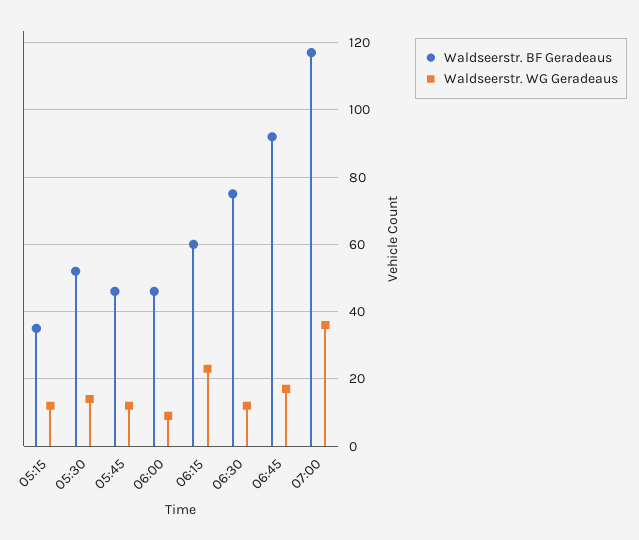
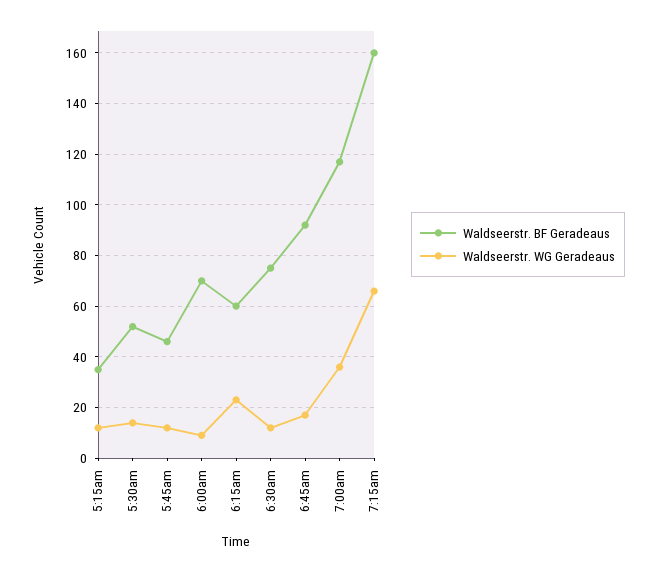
Waldseerstr. BF Geradeaus, 06:00: 45 -> 70
Waldseerstr. BF Geradeaus, 7:15am: none -> 160
Waldseerstr. WG Geradeaus, 7:15am: none -> 65

